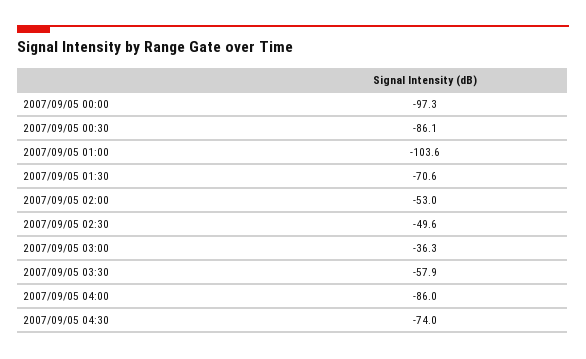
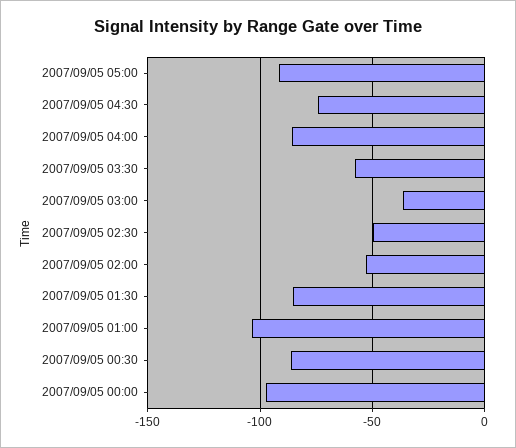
2007/09/05 01:30: -70.6 -> -85
2007/09/05 05:00: none -> -90

